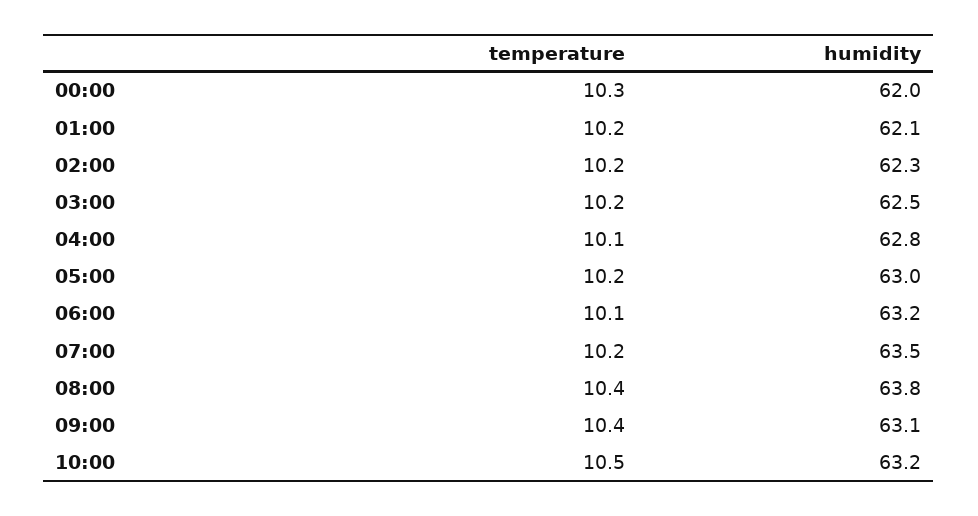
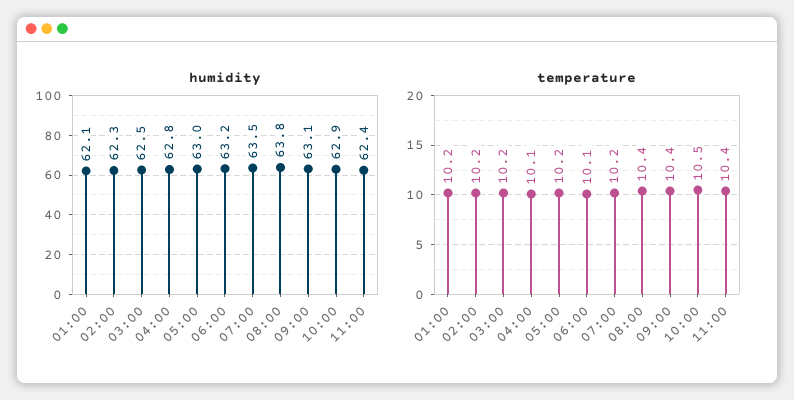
temperature, 00:00: 10.3 -> none
humidity, 00:00: 62 -> none
humidity, 10:00: 63.2 -> 62.9
humidity, 11:00: none -> 62.4
temperature, 11:00: none -> 10.4

